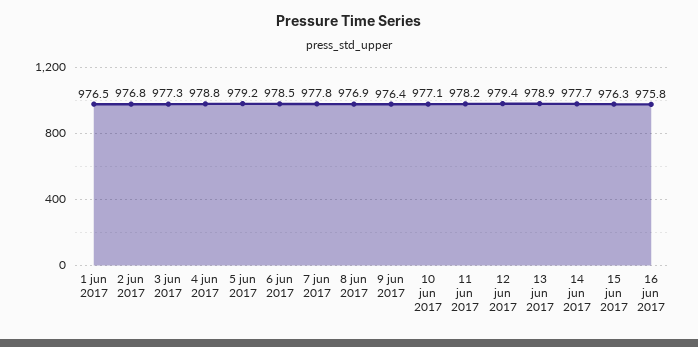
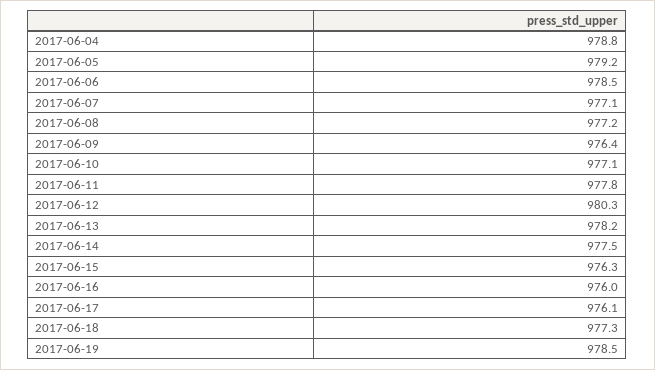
1 jun 2017: 976.5 -> none
2 jun 2017: 976.8 -> none
3 jun 2017: 977.3 -> none
7 jun 2017: 977.8 -> 977.1
8 jun 2017: 976.9 -> 977.2
11 jun 2017: 978.2 -> 977.8
12 jun 2017: 979.4 -> 980.3
13 jun 2017: 978.9 -> 978.2
14 jun 2017: 977.7 -> 977.5
16 jun 2017: 975.8 -> 976
2017-06-17: none -> 976.1
2017-06-18: none -> 977.3
2017-06-19: none -> 978.5

